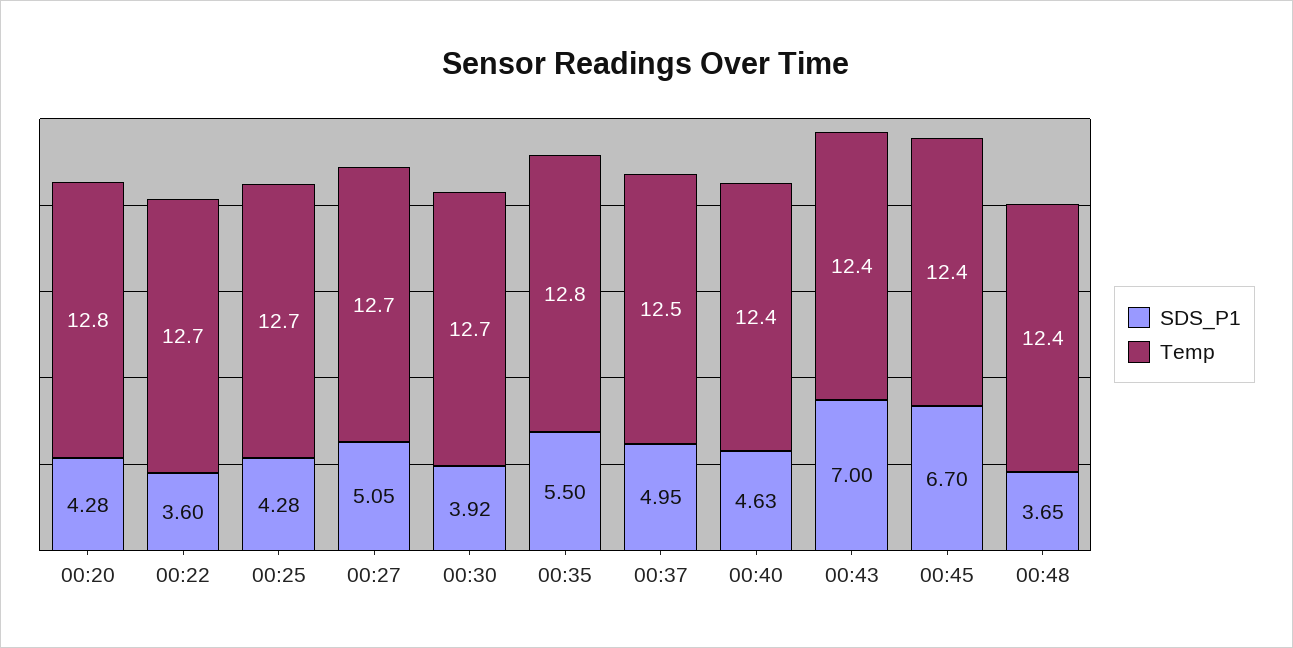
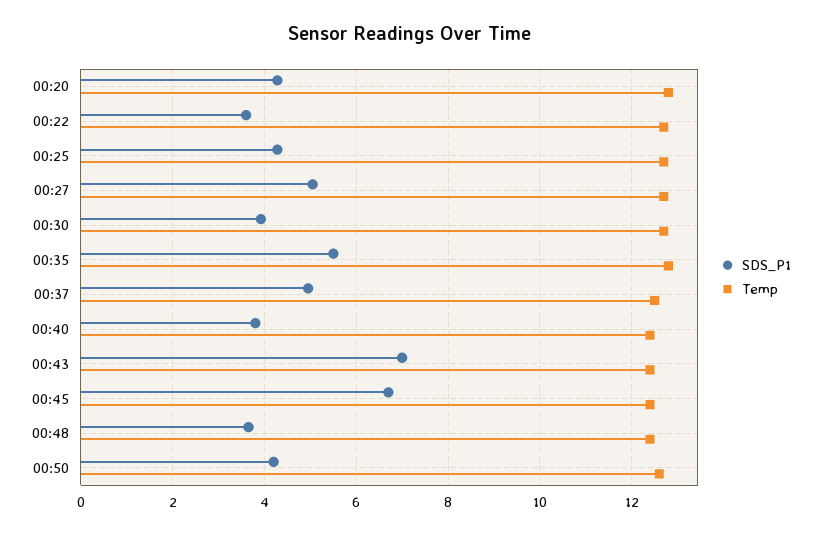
SDS_P1, 00:40: 4.63 -> 3.8
SDS_P1, 00:50: none -> 4.2
Temp, 00:50: none -> 12.6

